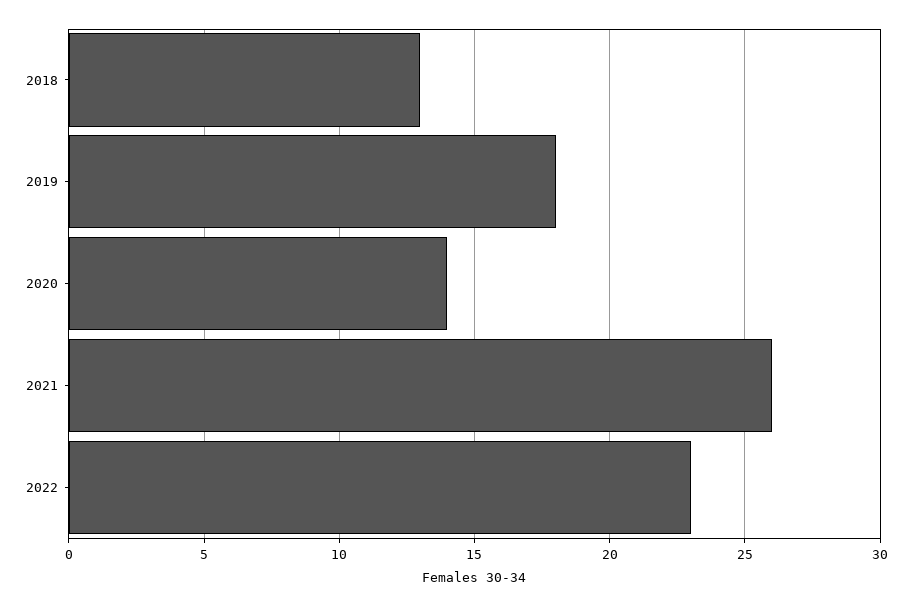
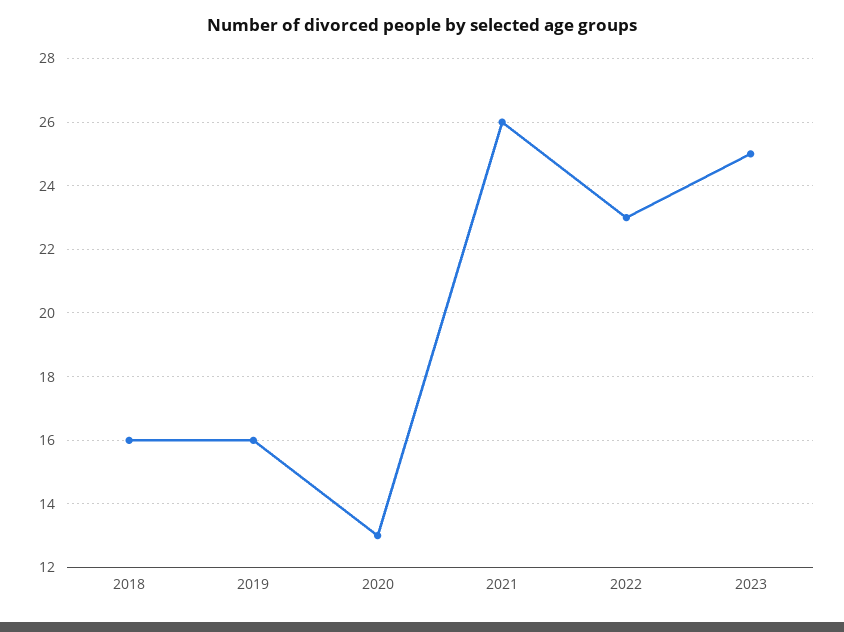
2018: 13 -> 16
2019: 18 -> 16
2020: 14 -> 13
2023: none -> 25

